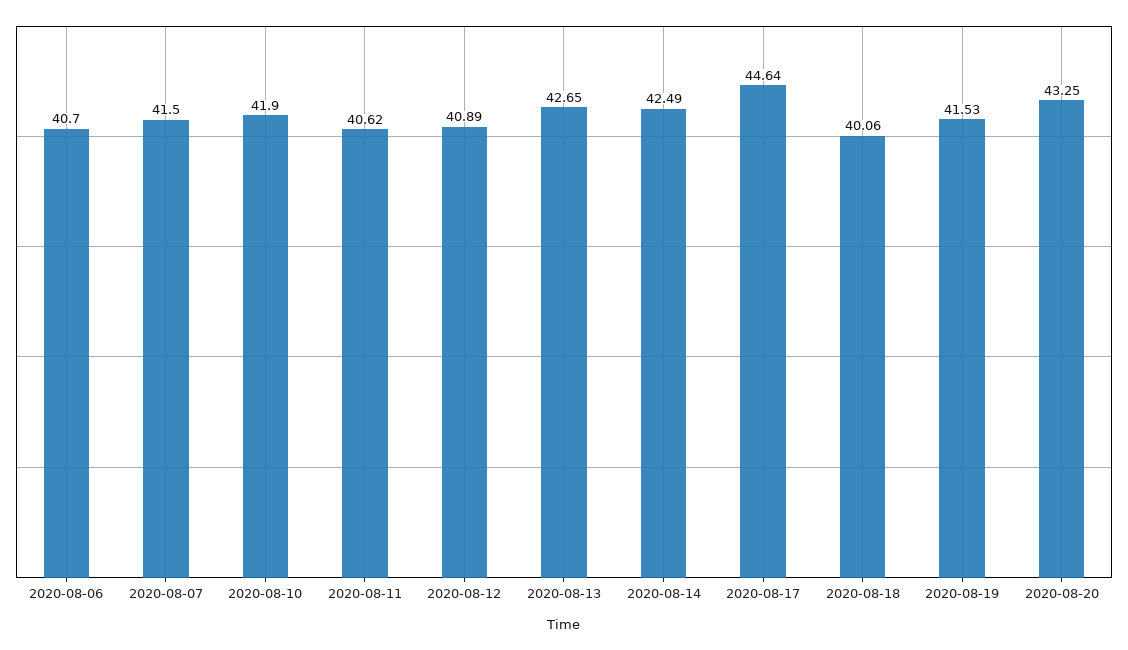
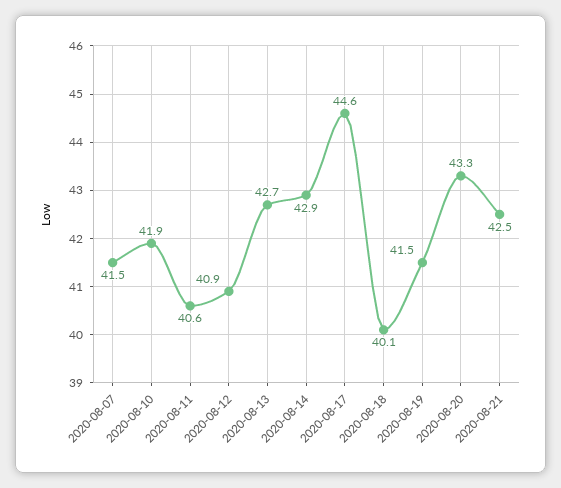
2020-08-06: 40.7 -> none
2020-08-14: 42.49 -> 42.9
2020-08-21: none -> 42.5

